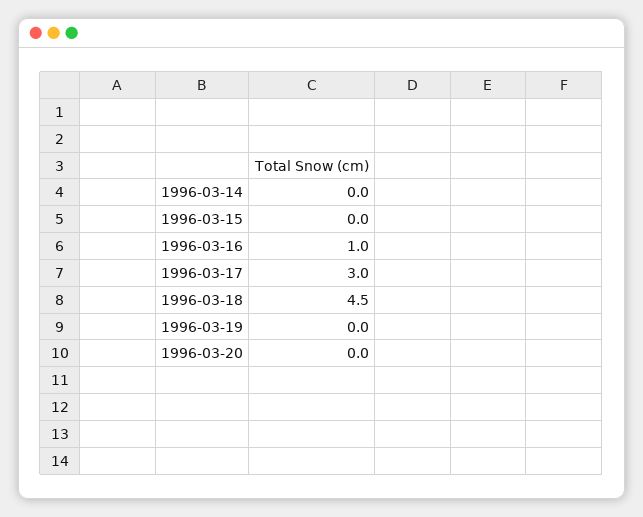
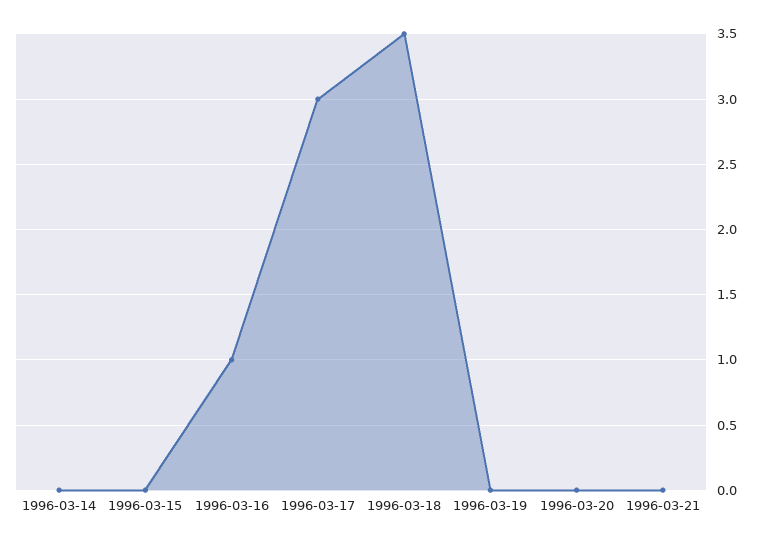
1996-03-18: 4.5 -> 3.5
1996-03-21: none -> 0

